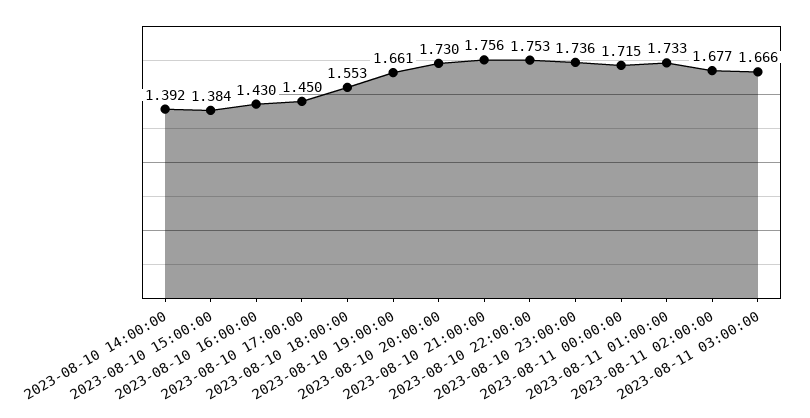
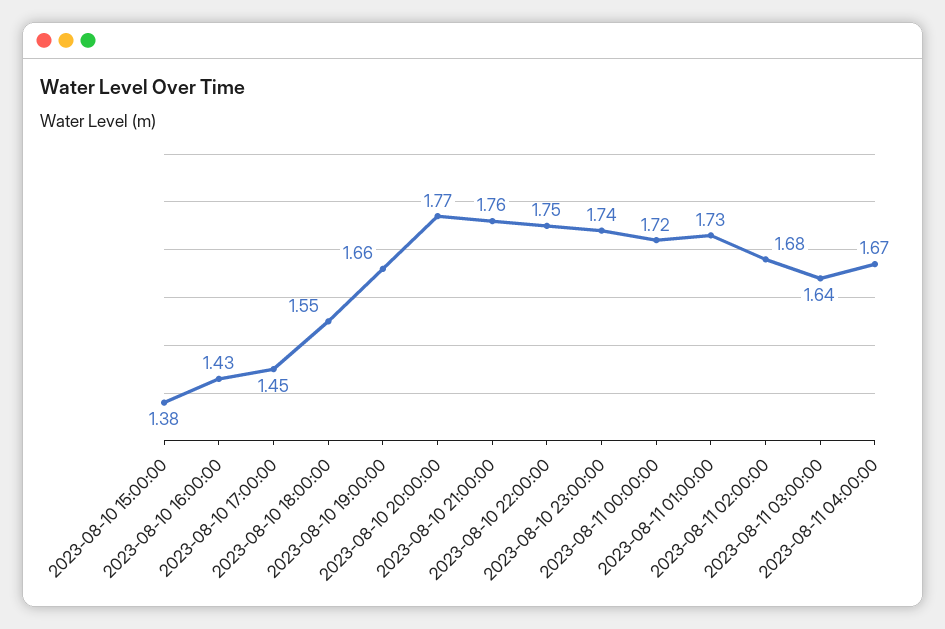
2023-08-10 14:00:00: 1.392 -> none
2023-08-10 20:00:00: 1.73 -> 1.77
2023-08-11 03:00:00: 1.666 -> 1.64
2023-08-11 04:00:00: none -> 1.67

